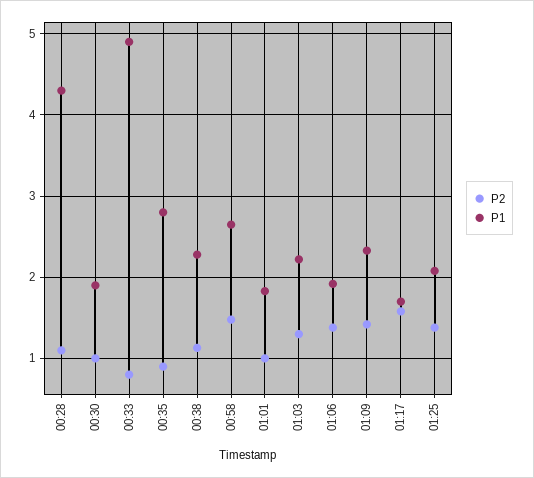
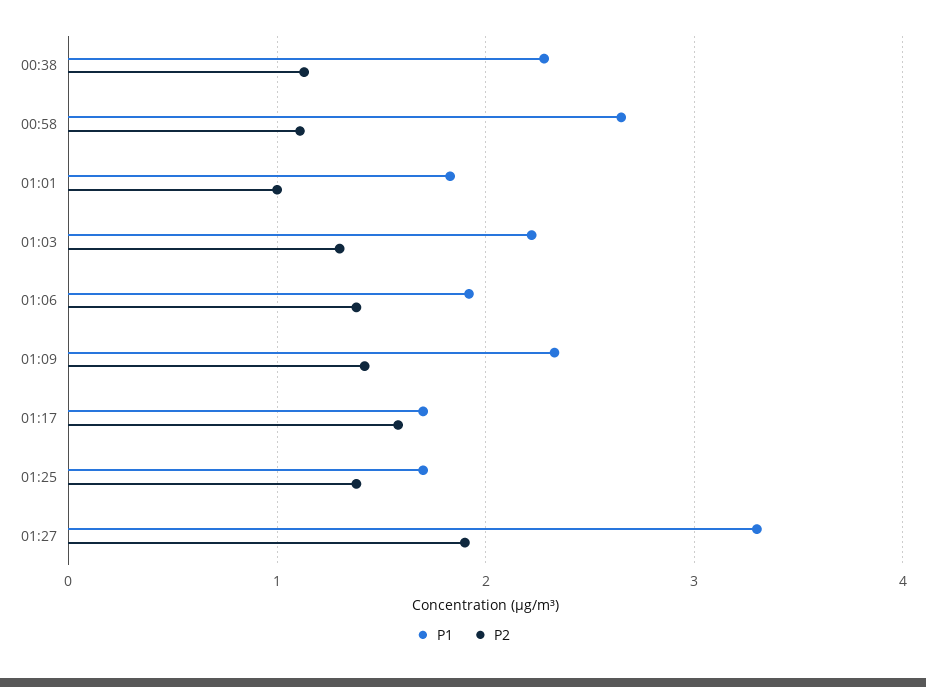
P2, 00:28: 1.1 -> none
P1, 00:28: 4.3 -> none
P2, 00:30: 1 -> none
P1, 00:30: 1.9 -> none
P2, 00:33: 0.8 -> none
P1, 00:33: 4.9 -> none
P2, 00:35: 0.9 -> none
P1, 00:35: 2.8 -> none
P2, 00:58: 1.5 -> 1.1
P1, 01:25: 2.1 -> 1.7
P1, 01:27: none -> 3.3
P2, 01:27: none -> 1.9

